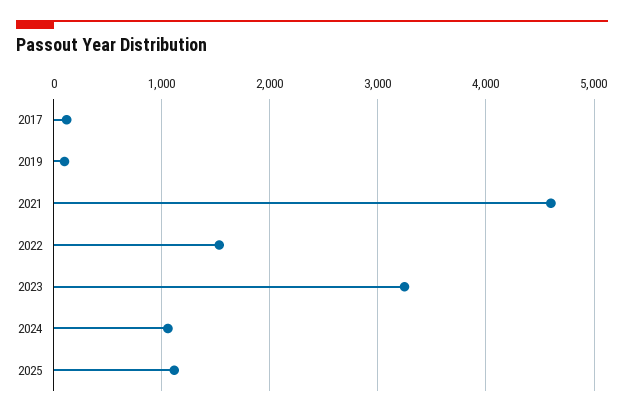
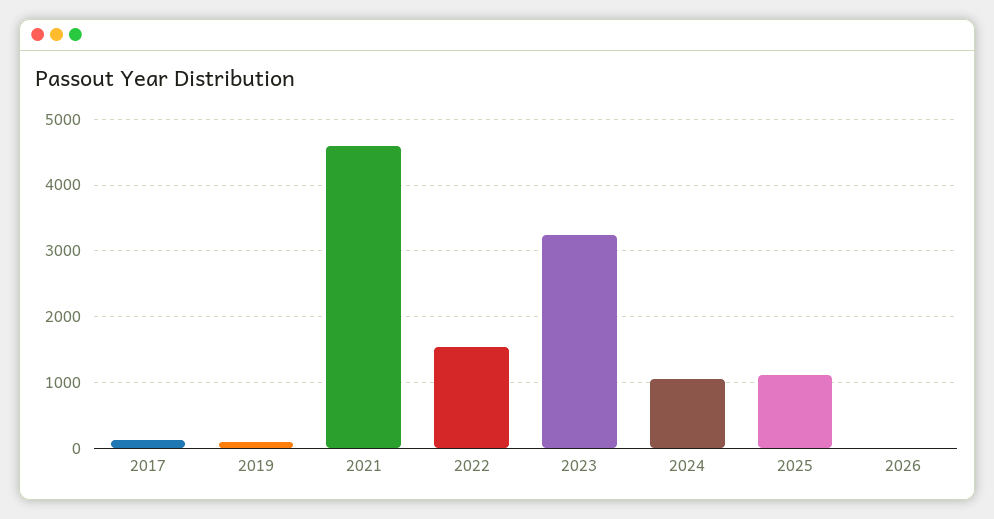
2026: none -> 0

